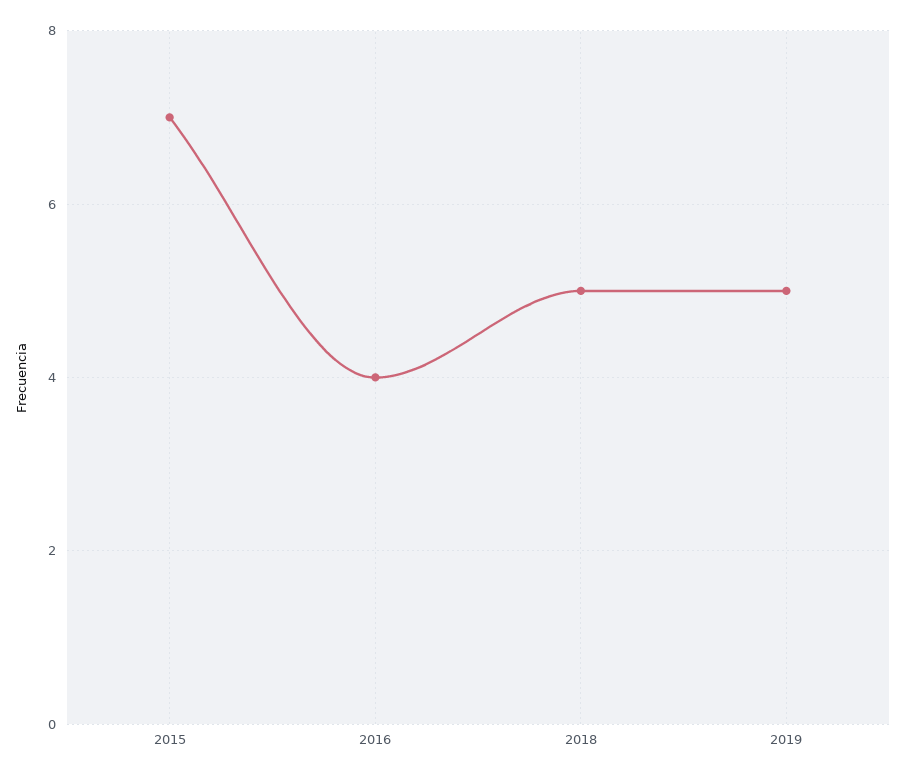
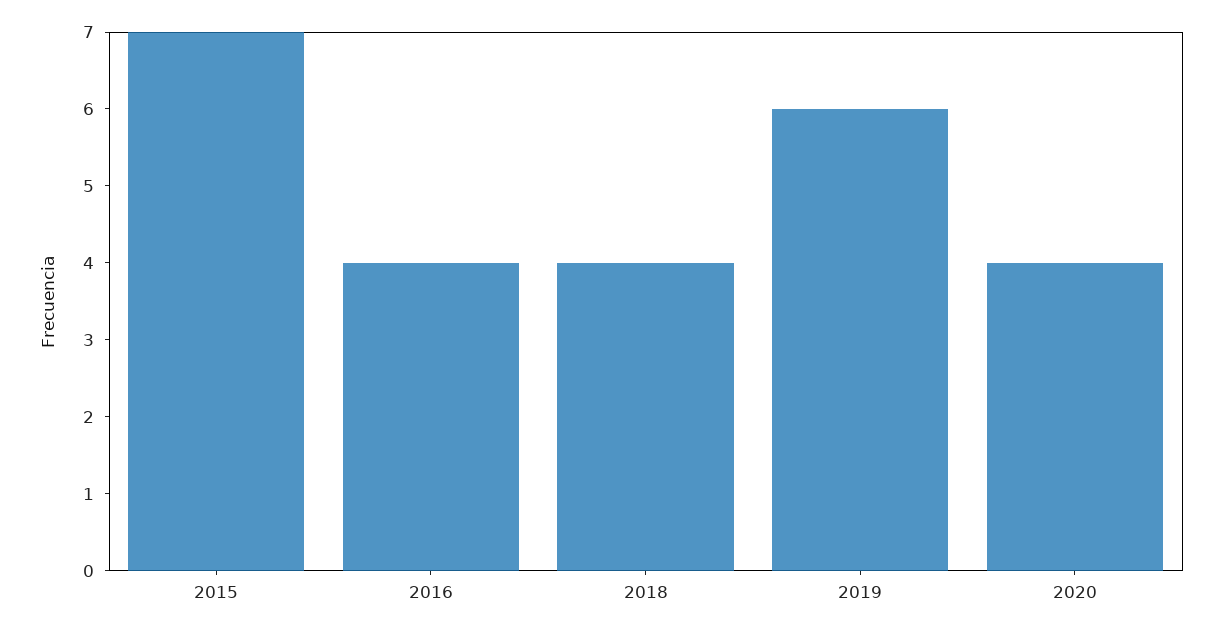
2018: 5 -> 4
2019: 5 -> 6
2020: none -> 4

